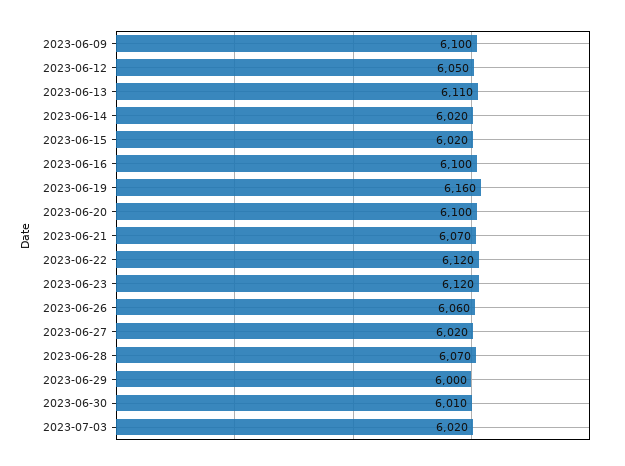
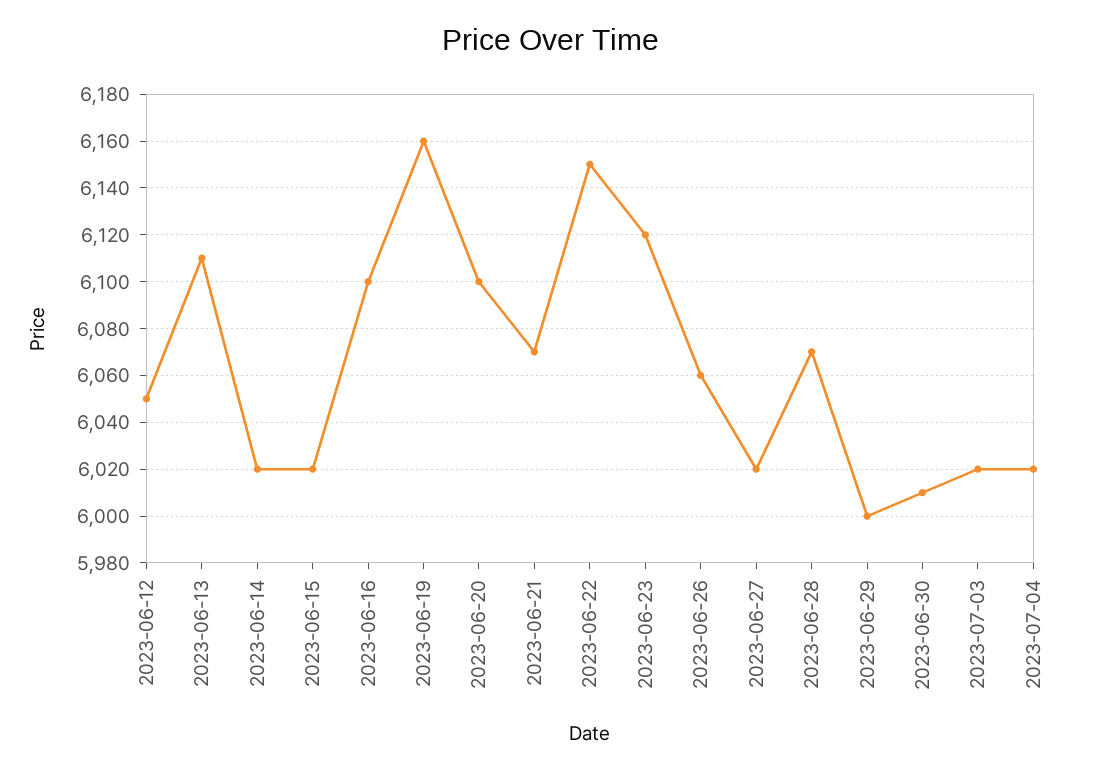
2023-06-09: 6100 -> none
2023-06-22: 6120 -> 6150
2023-07-04: none -> 6020

